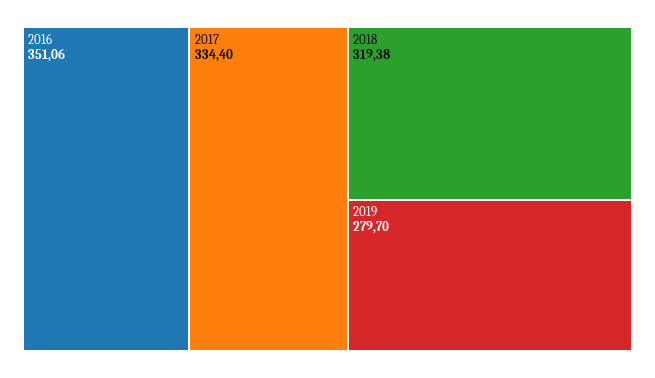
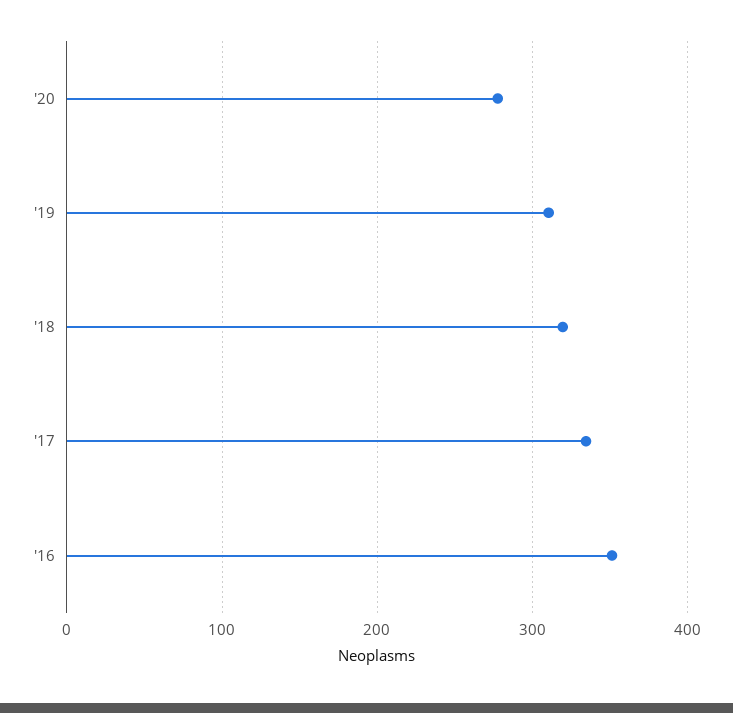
2019: 279.7 -> 310
'20: none -> 280

